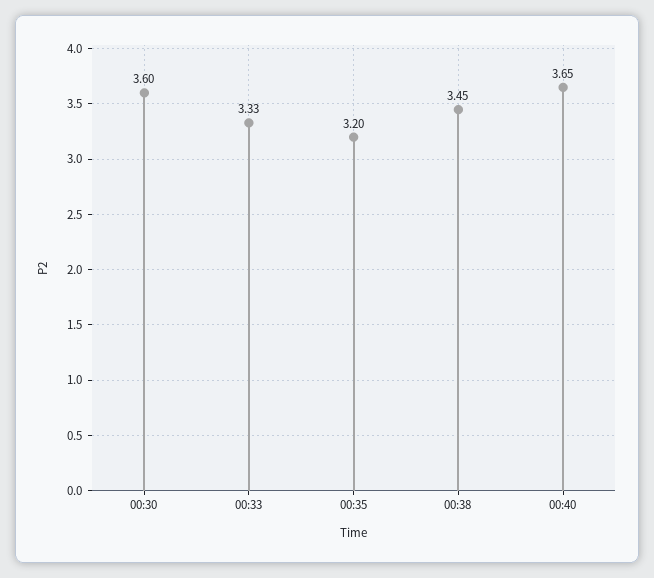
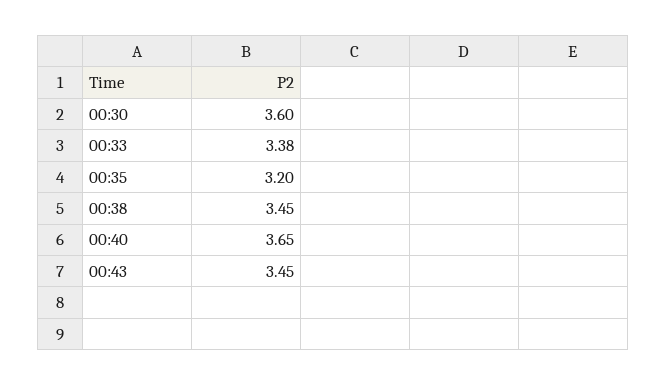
00:33: 3.33 -> 3.38
00:43: none -> 3.45

